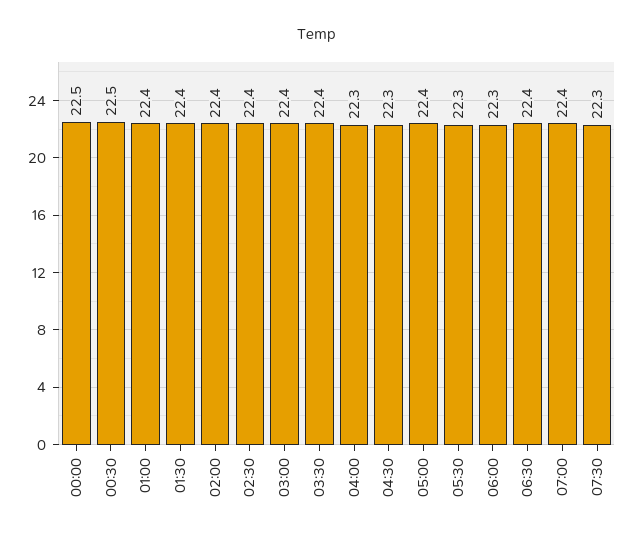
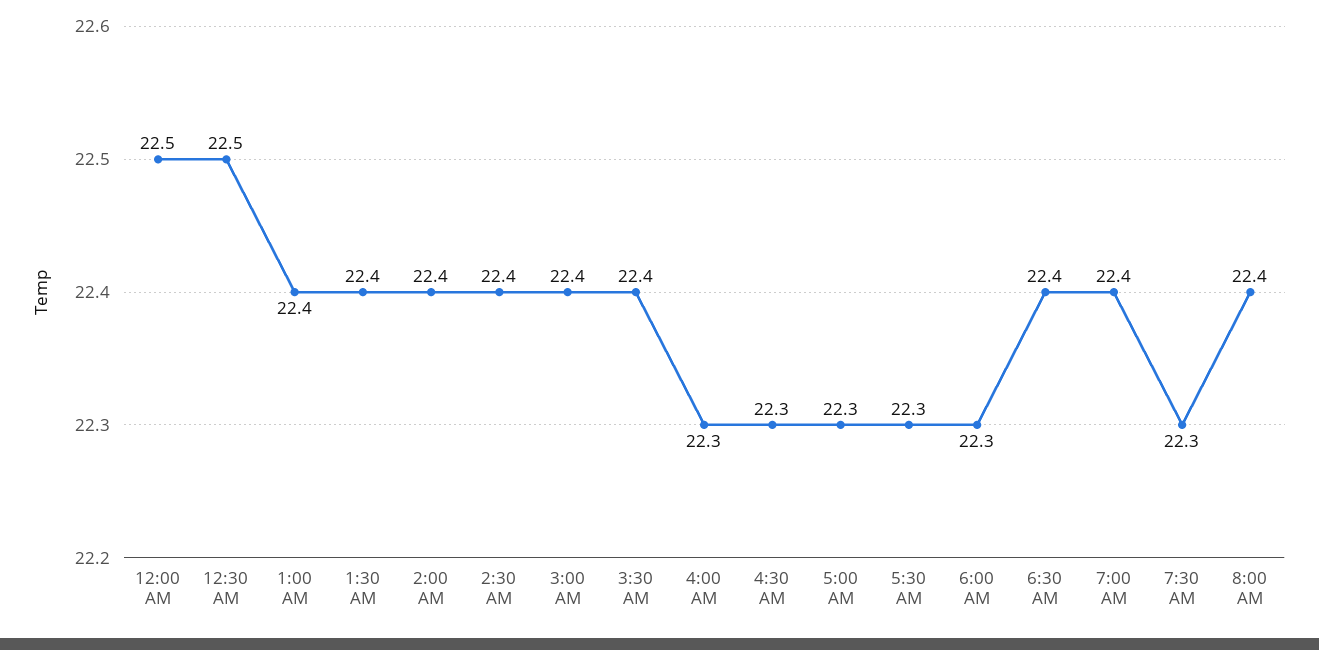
05:00: 22.4 -> 22.3
8:00 AM: none -> 22.4

